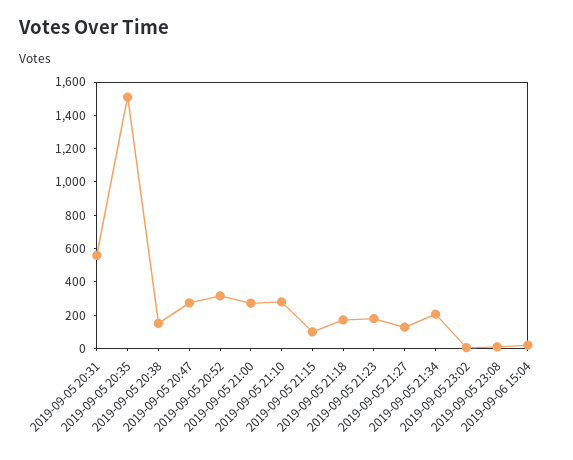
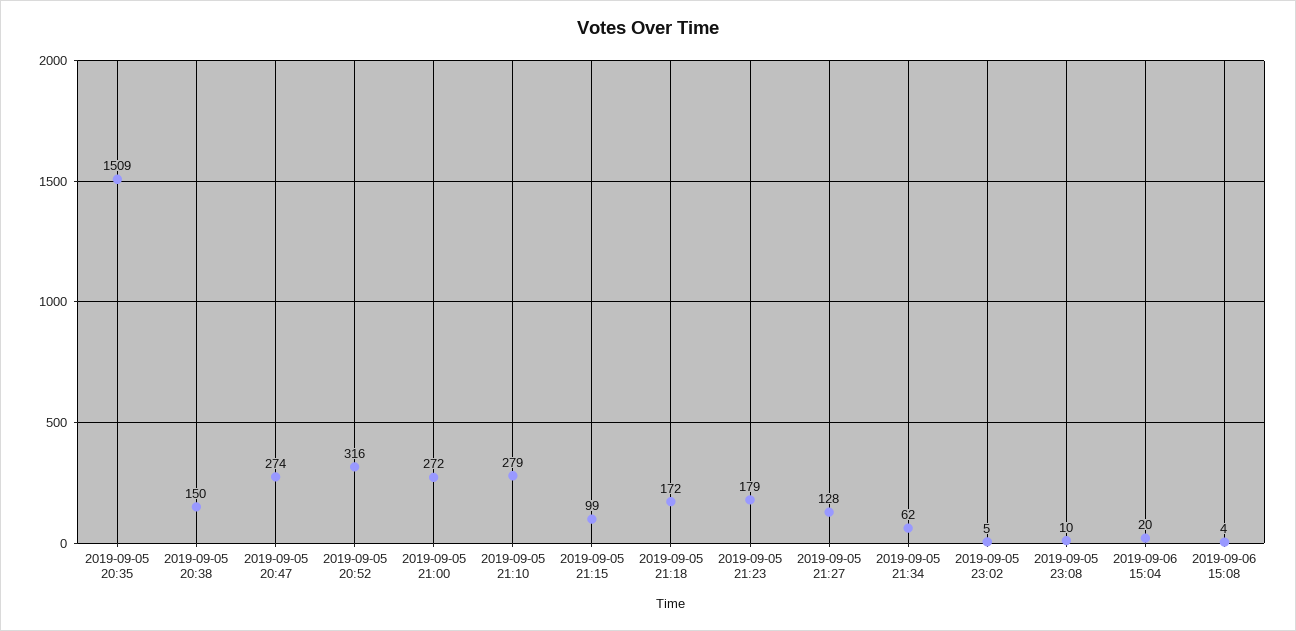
2019-09-05 20:31: 550 -> none
2019-09-05 21:34: 200 -> 62
2019-09-06 15:08: none -> 4

